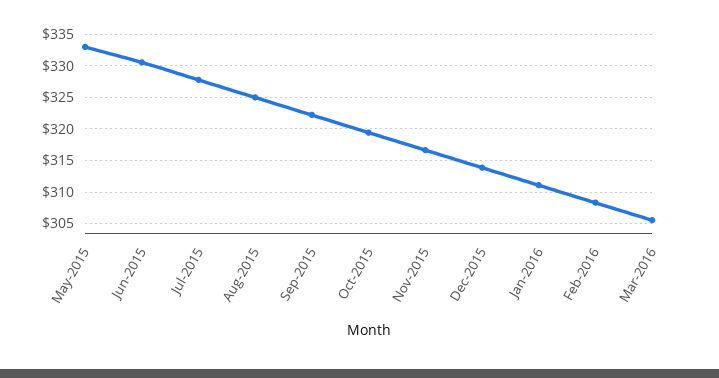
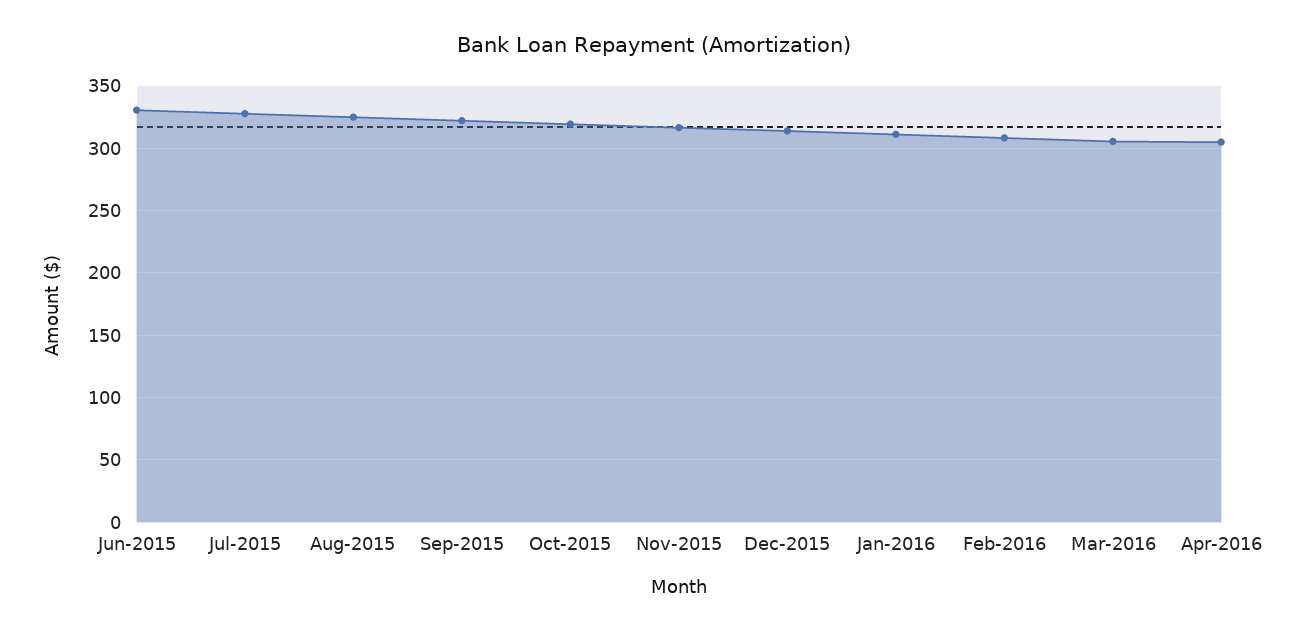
May-2015: 333 -> none
Apr-2016: none -> 305

